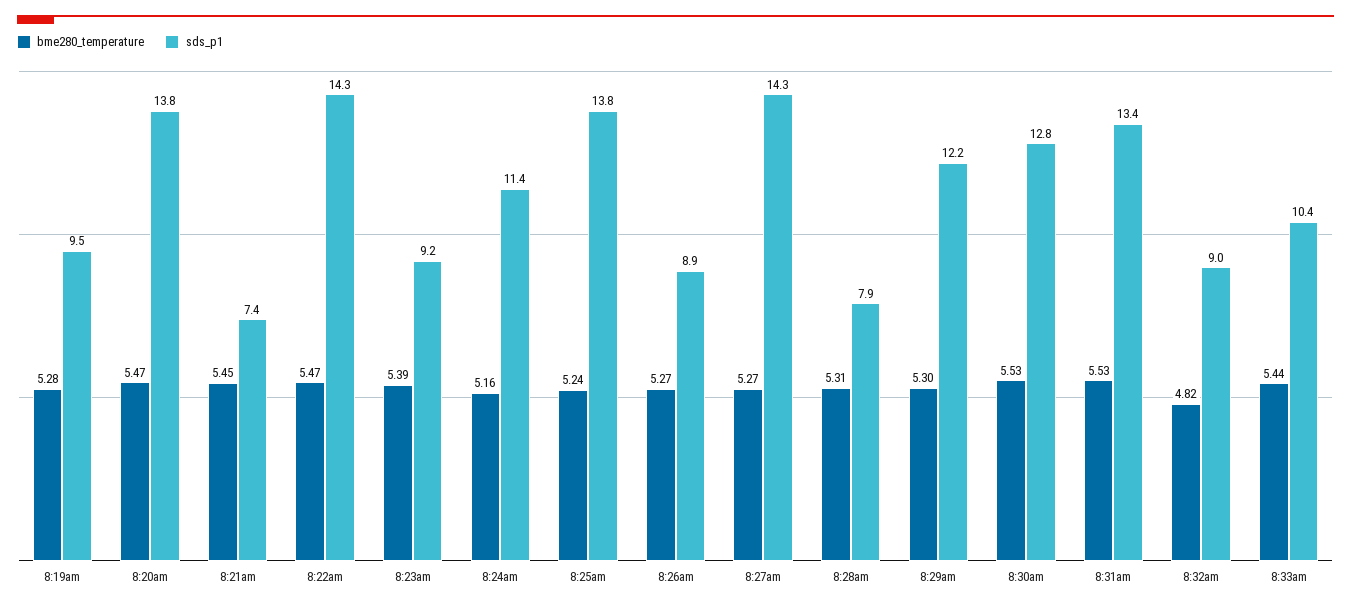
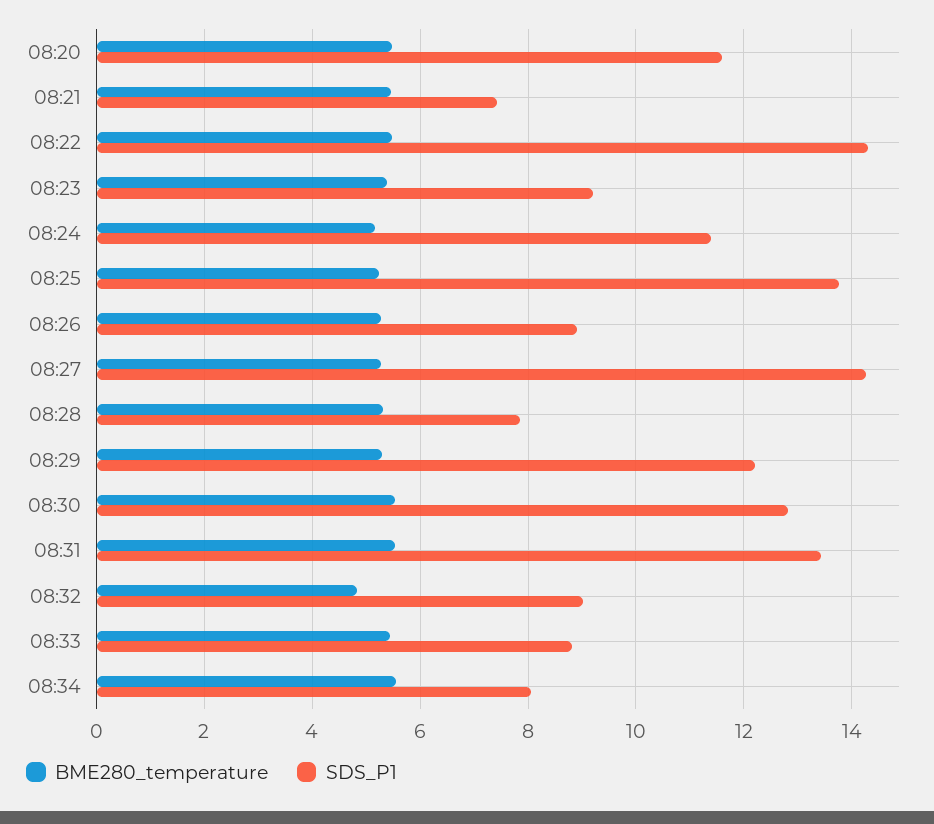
bme280_temperature, 8:19am: 5.28 -> none
sds_p1, 8:19am: 9.5 -> none
sds_p1, 8:20am: 13.8 -> 11.6
sds_p1, 8:33am: 10.4 -> 8.8
bme280_temperature, 08:34: none -> 5.6
sds_p1, 08:34: none -> 8

